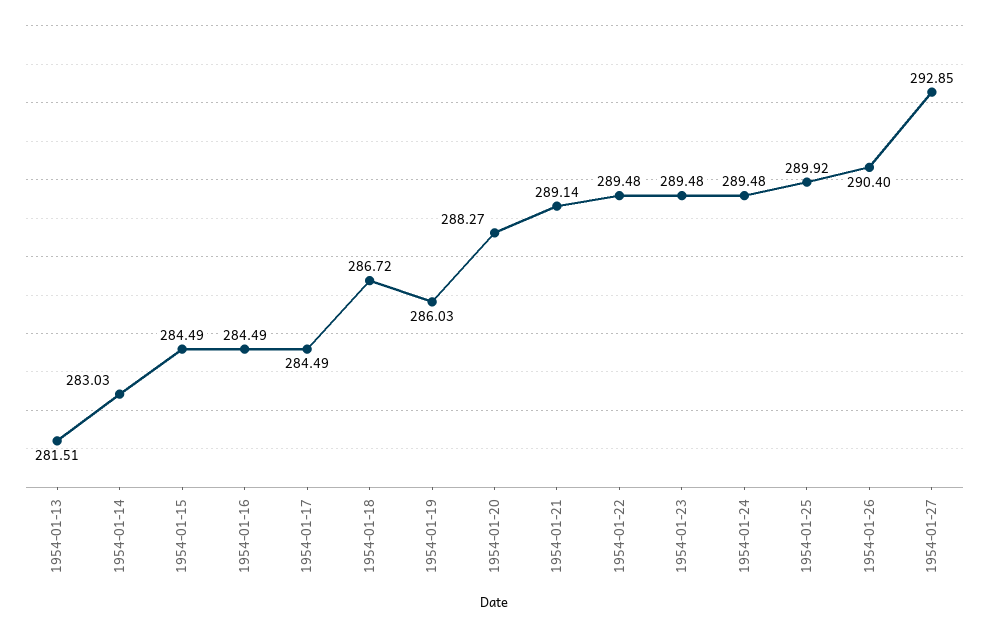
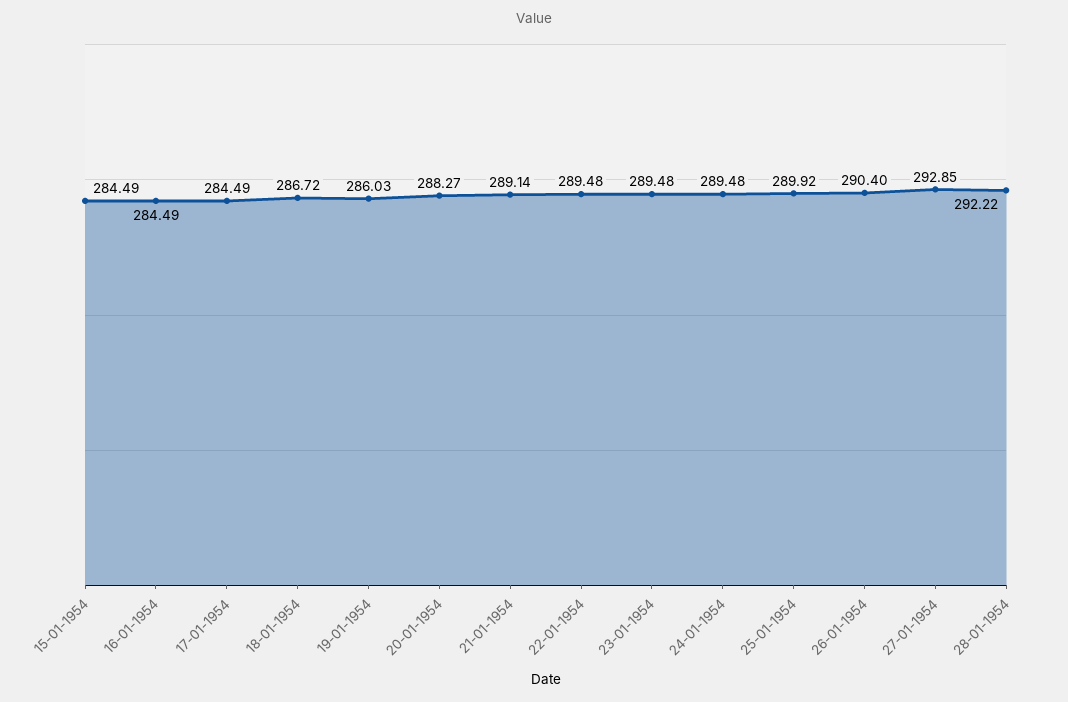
1954-01-13: 281.51 -> none
1954-01-14: 283.03 -> none
28-01-1954: none -> 292.22

